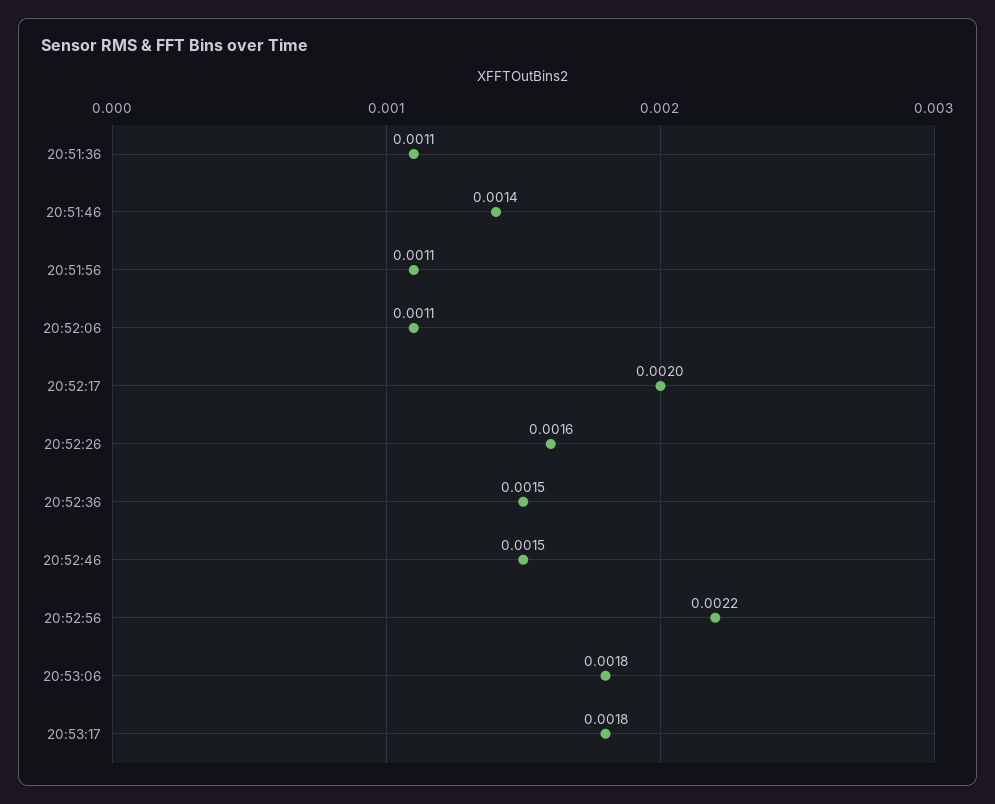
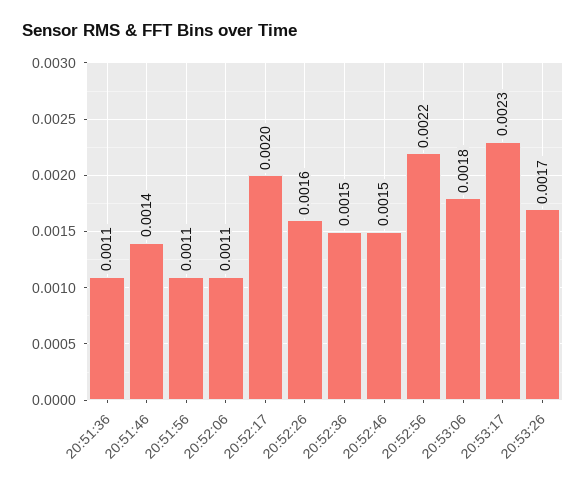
20:53:17: 0.0018 -> 0.0023
20:53:26: none -> 0.0017

